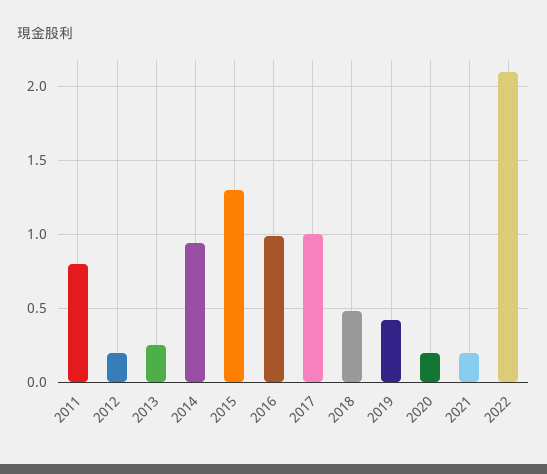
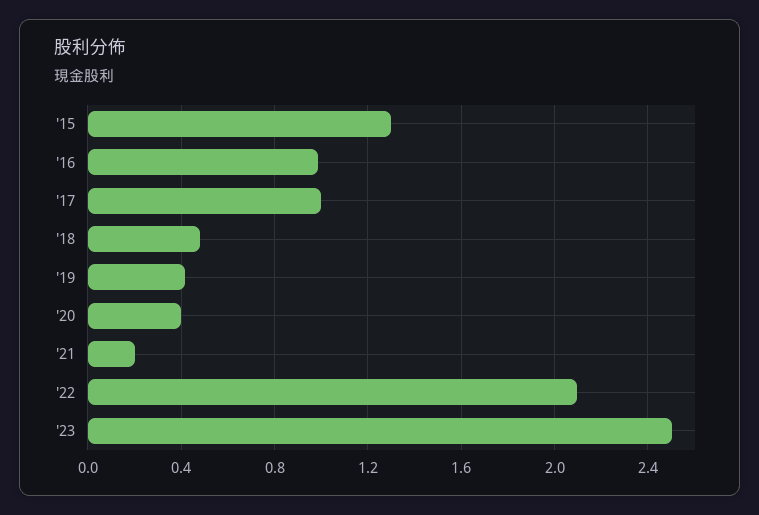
2011: 0.8 -> none
2012: 0.2 -> none
2013: 0.25 -> none
2014: 0.95 -> none
2020: 0.2 -> 0.4
'23: none -> 2.5

